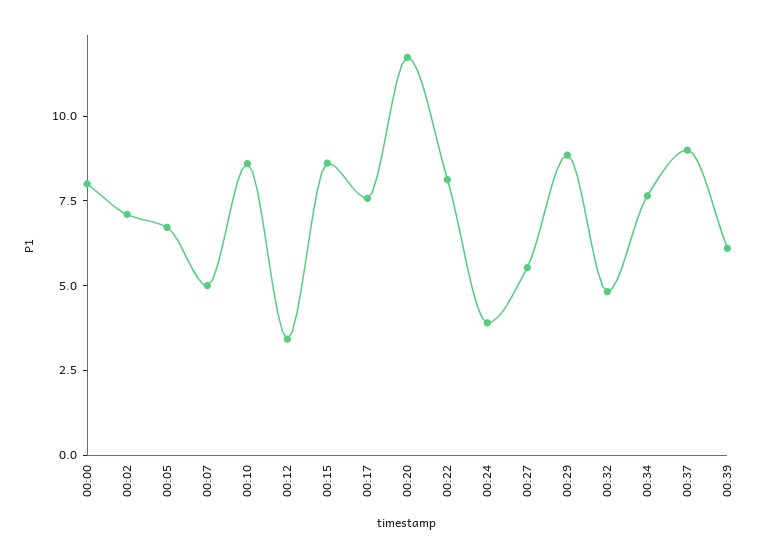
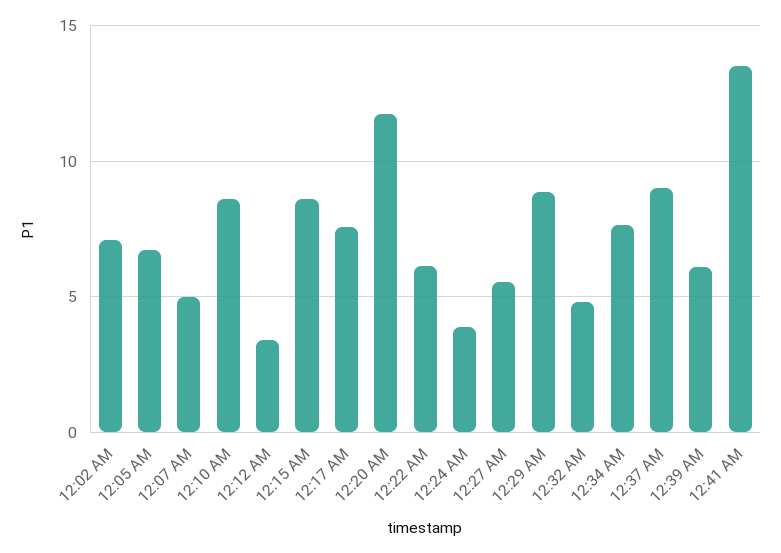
00:00: 8 -> none
00:22: 8 -> 6
12:41 AM: none -> 13.5

